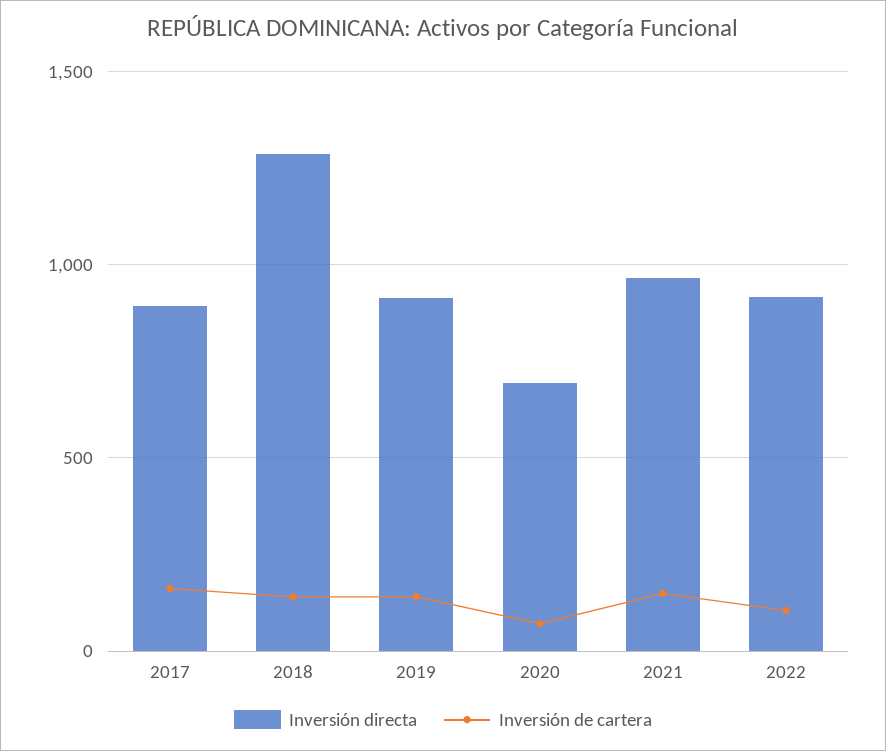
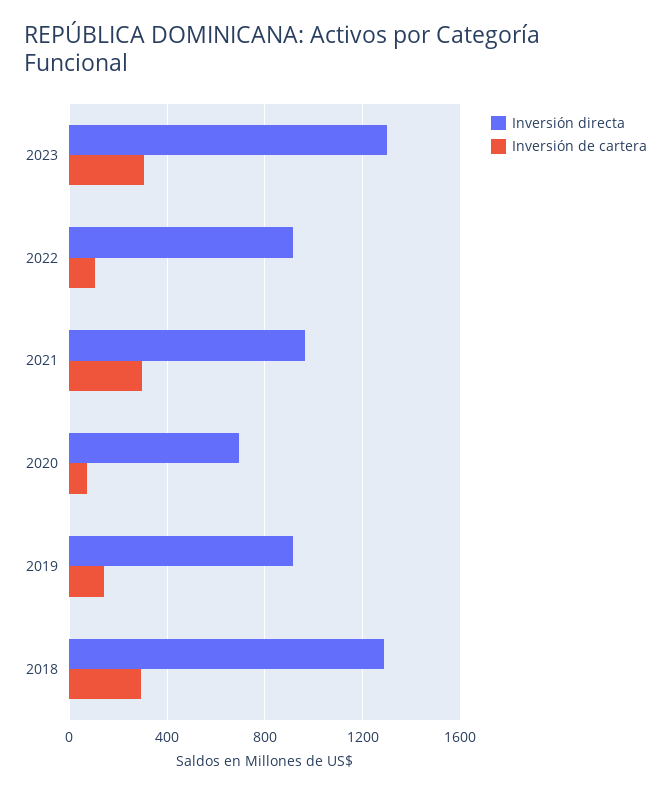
Inversión directa, 2017: 900 -> none
Inversión de cartera, 2017: 150 -> none
Inversión de cartera, 2018: 150 -> 300
Inversión de cartera, 2021: 150 -> 300
Inversión directa, 2023: none -> 1300
Inversión de cartera, 2023: none -> 300

